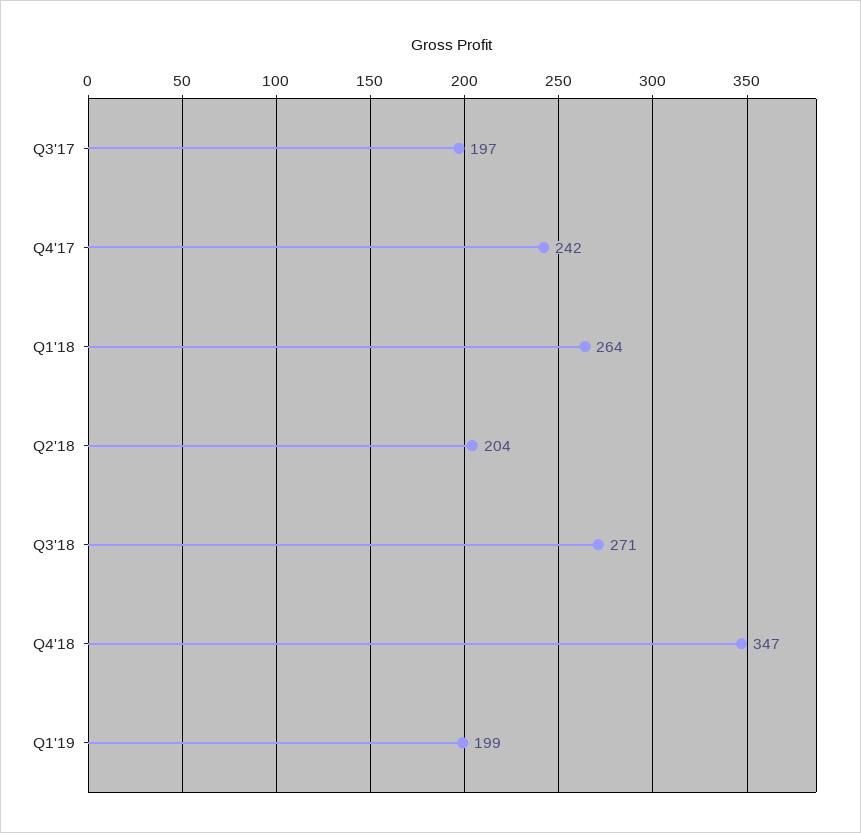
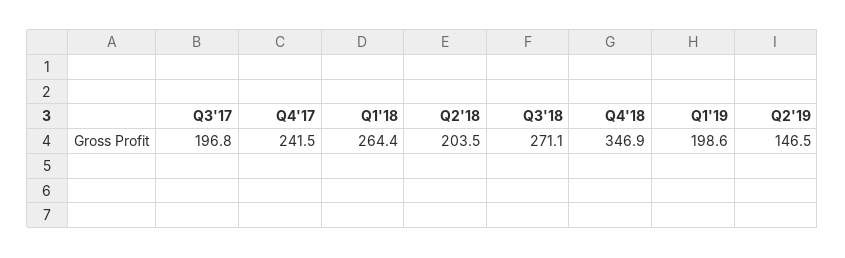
Q2'19: none -> 146.5

